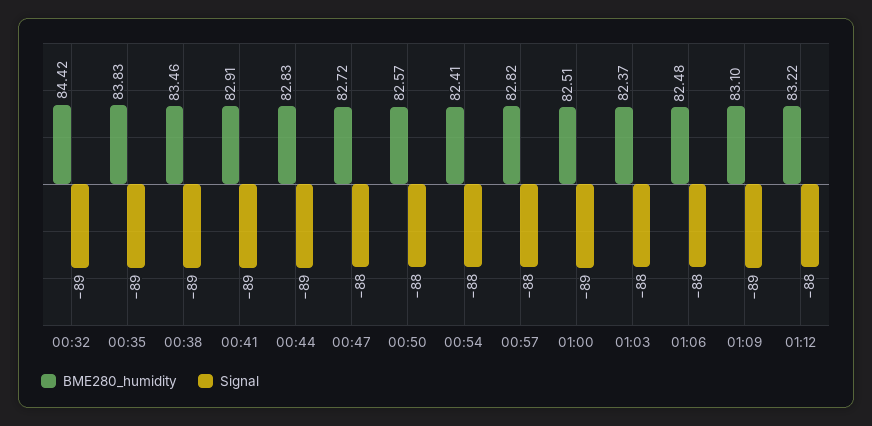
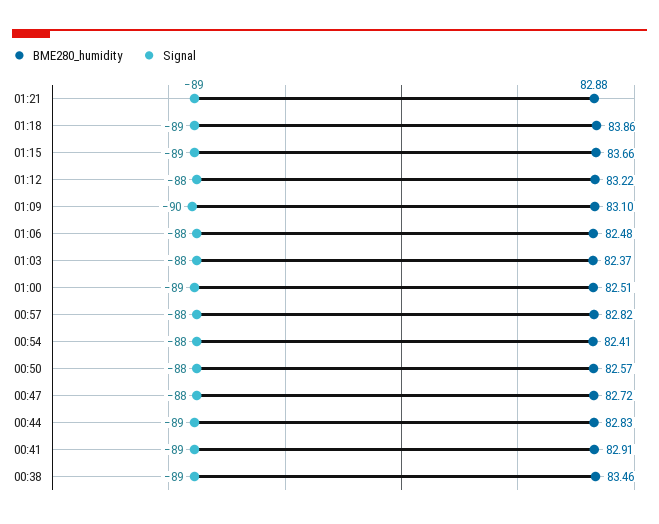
BME280_humidity, 00:32: 84.42 -> none
Signal, 00:32: -89 -> none
BME280_humidity, 00:35: 83.83 -> none
Signal, 00:35: -89 -> none
Signal, 01:09: -89 -> -90
BME280_humidity, 01:21: none -> 82.88
Signal, 01:21: none -> -89
BME280_humidity, 01:18: none -> 83.86
Signal, 01:18: none -> -89
BME280_humidity, 01:15: none -> 83.66
Signal, 01:15: none -> -89

